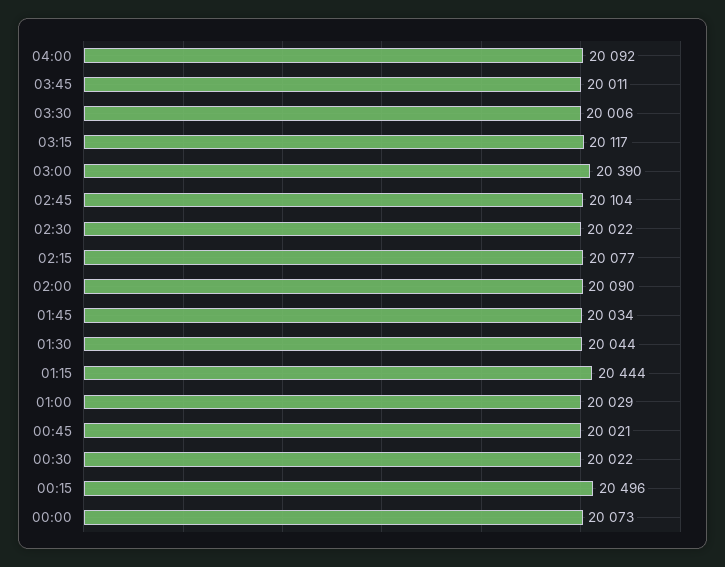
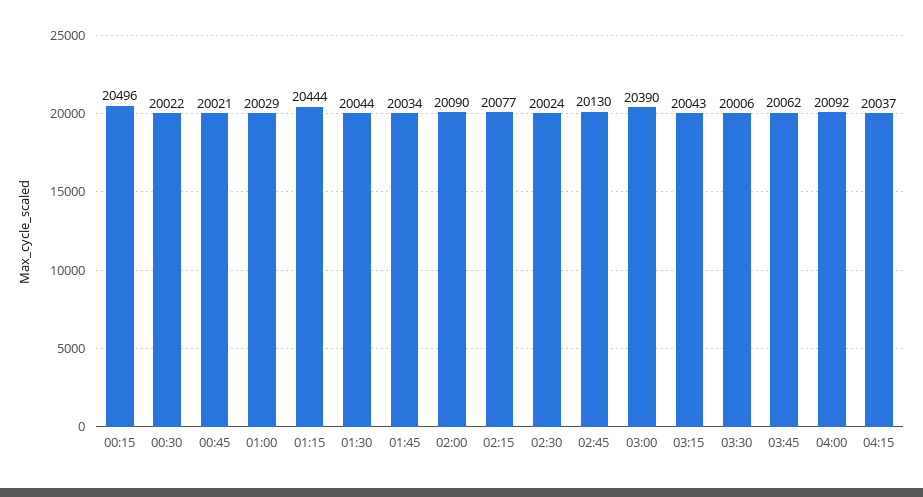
03:45: 20011 -> 20062
03:15: 20117 -> 20043
02:45: 20104 -> 20130
02:30: 20022 -> 20024
00:00: 20073 -> none
04:15: none -> 20037

